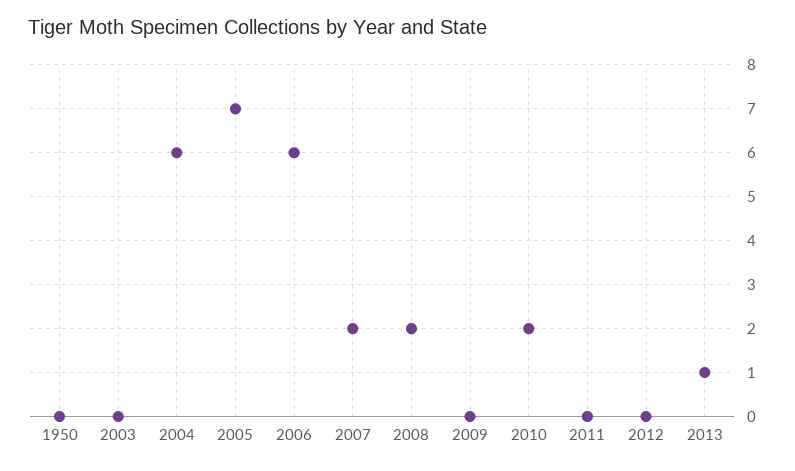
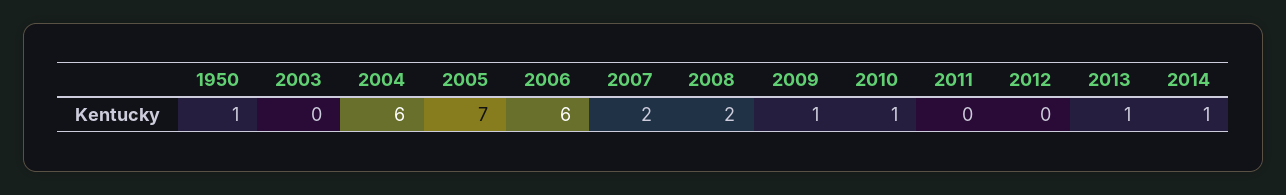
1950: 0 -> 1
2009: 0 -> 1
2010: 2 -> 1
2014: none -> 1

